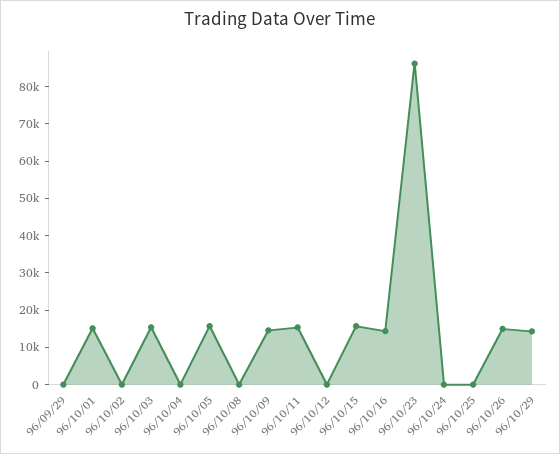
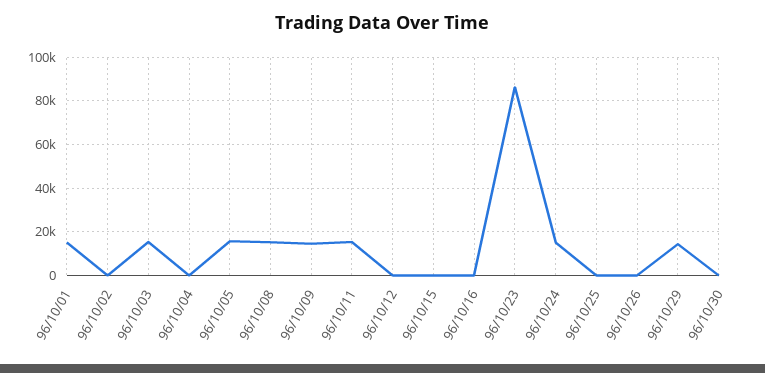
96/09/29: 0 -> none
96/10/08: 0 -> 15000
96/10/15: 15000 -> 0
96/10/16: 15000 -> 0
96/10/24: 0 -> 15000
96/10/26: 15000 -> 0
96/10/30: none -> 0

